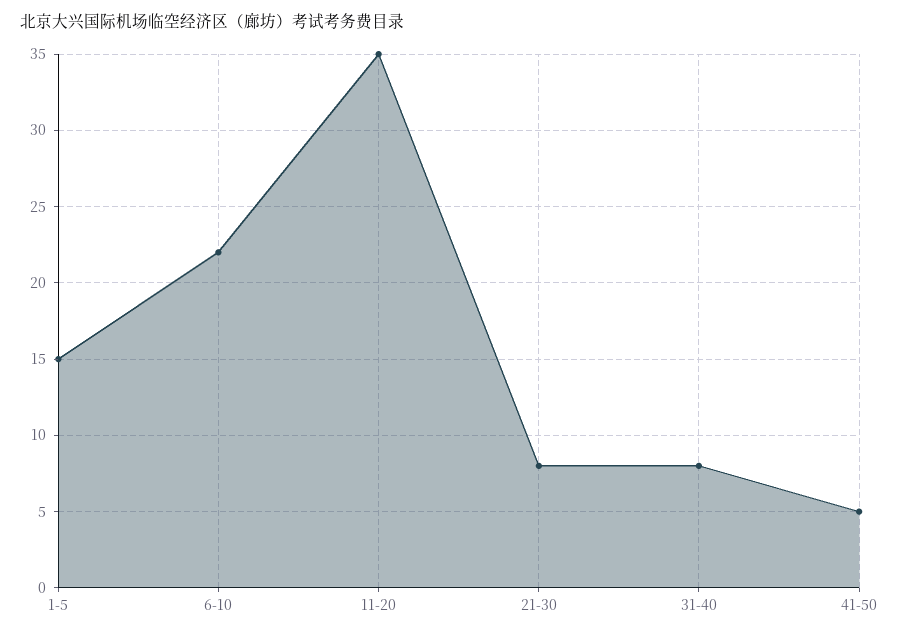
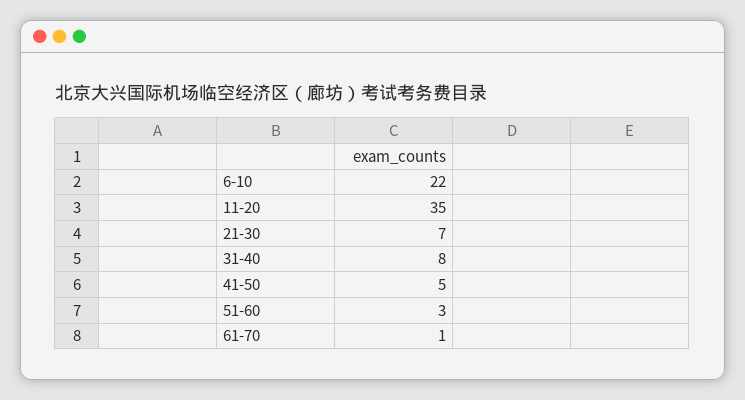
1-5: 15 -> none
21-30: 8 -> 7
51-60: none -> 3
61-70: none -> 1

